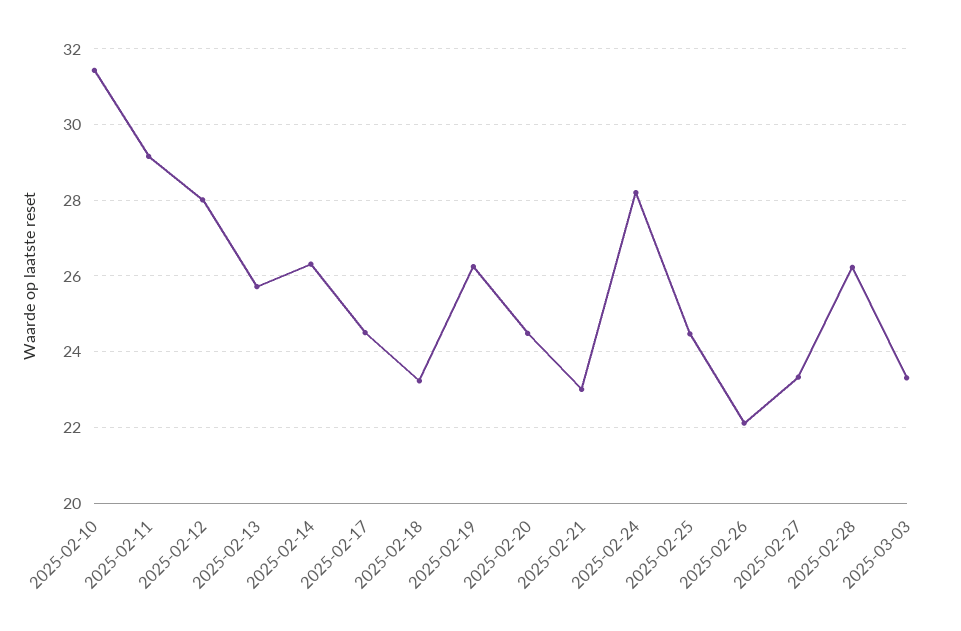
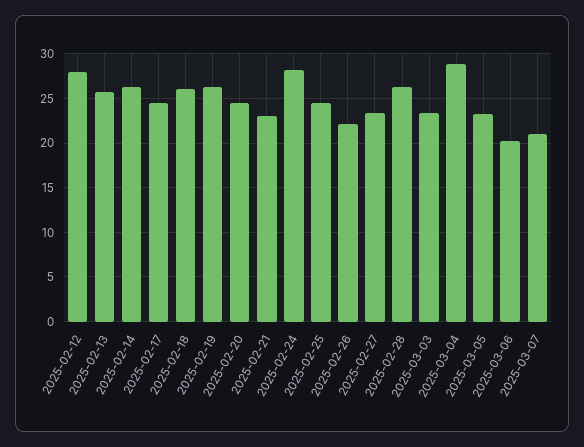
2025-02-10: 31.4 -> none
2025-02-11: 29.2 -> none
2025-02-18: 23.2 -> 26
2025-03-04: none -> 29
2025-03-05: none -> 23
2025-03-06: none -> 20
2025-03-07: none -> 21

